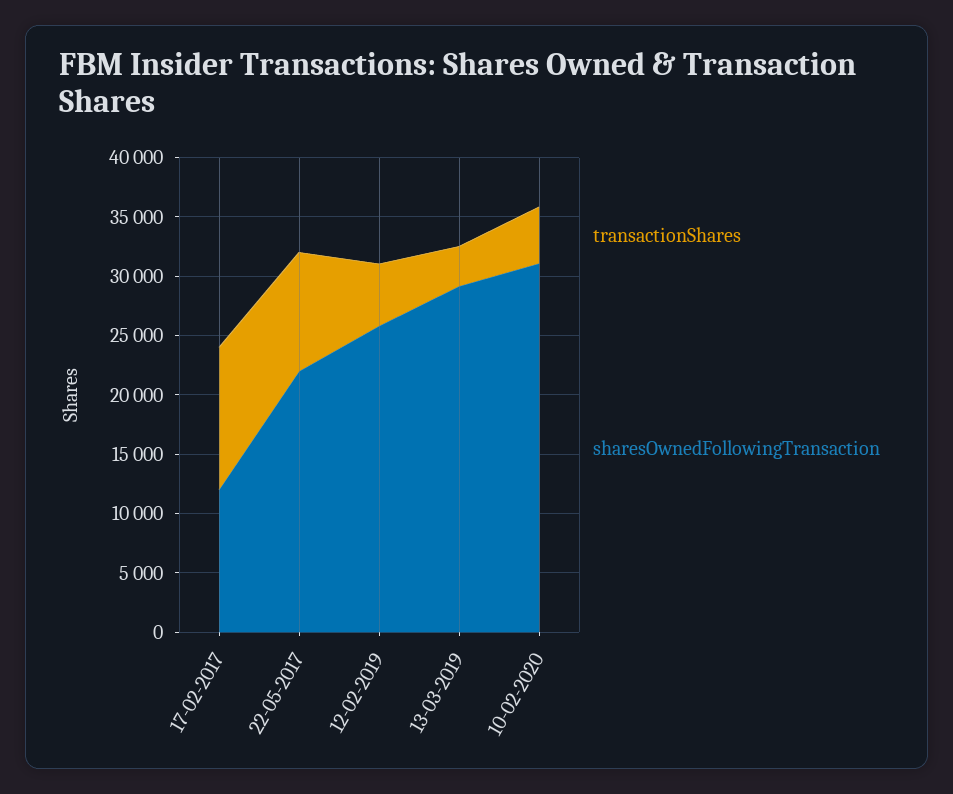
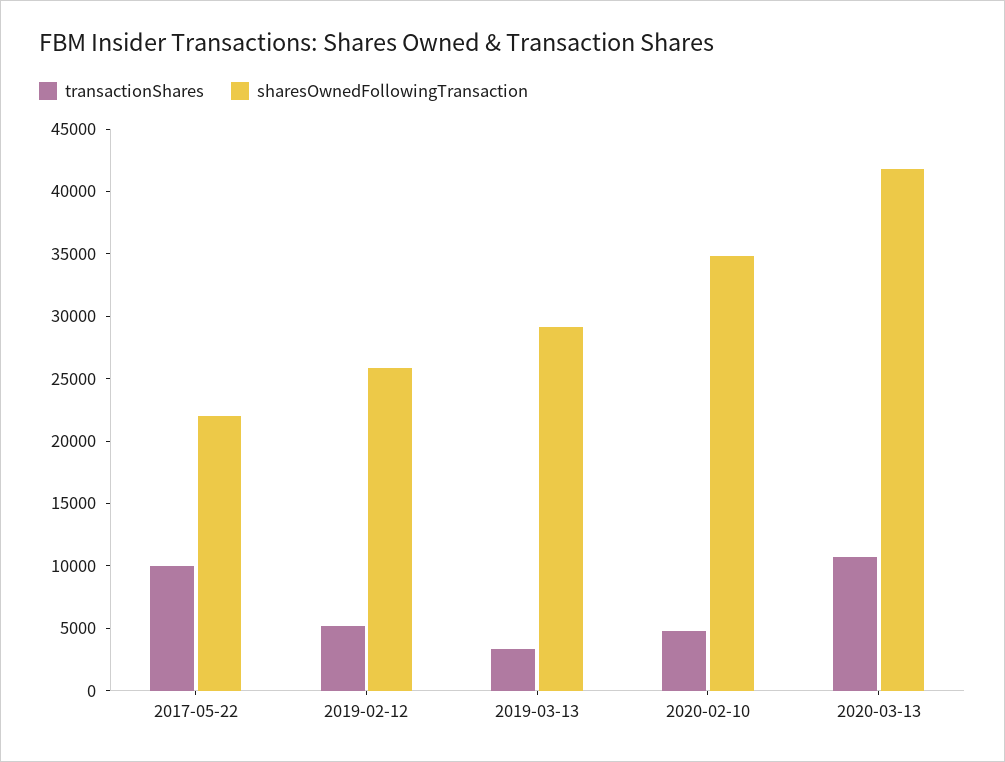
transactionShares, 17-02-2017: 12000 -> none
sharesOwnedFollowingTransaction, 17-02-2017: 12000 -> none
sharesOwnedFollowingTransaction, 10-02-2020: 31000 -> 35000
transactionShares, 2020-03-13: none -> 11000
sharesOwnedFollowingTransaction, 2020-03-13: none -> 42000

